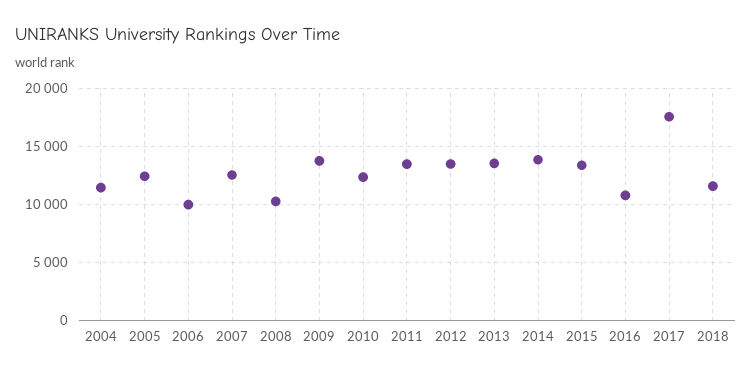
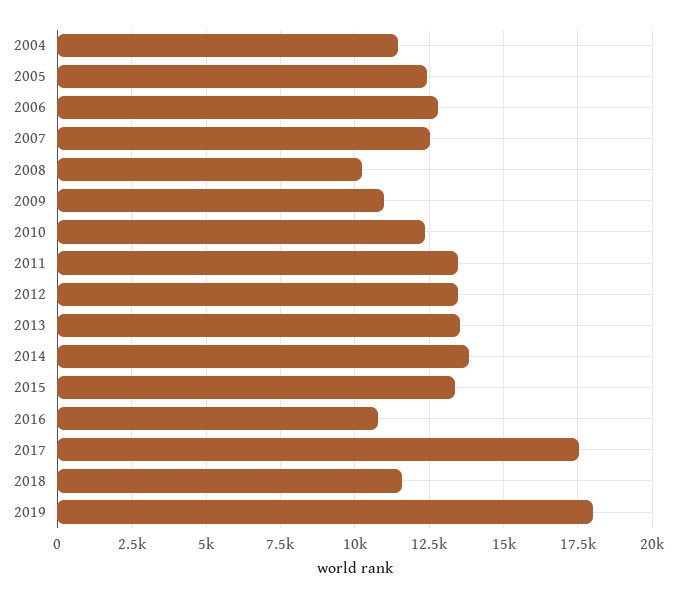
2006: 10000 -> 12750
2009: 14000 -> 11000
2019: none -> 18000

